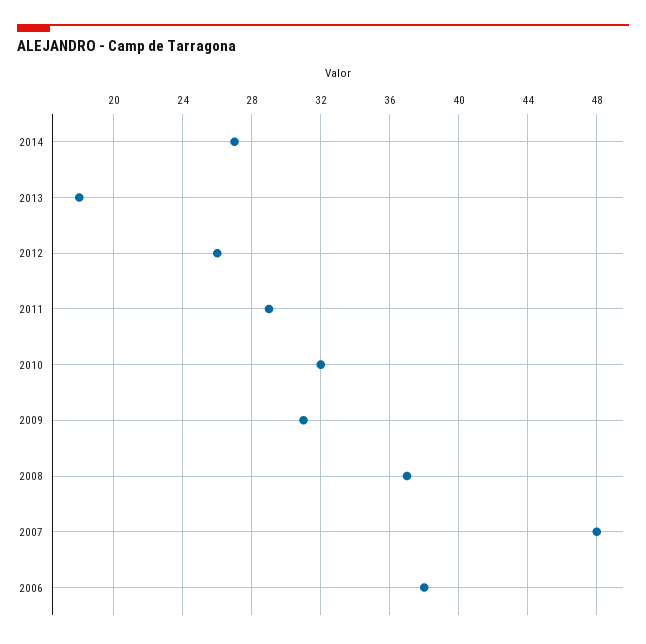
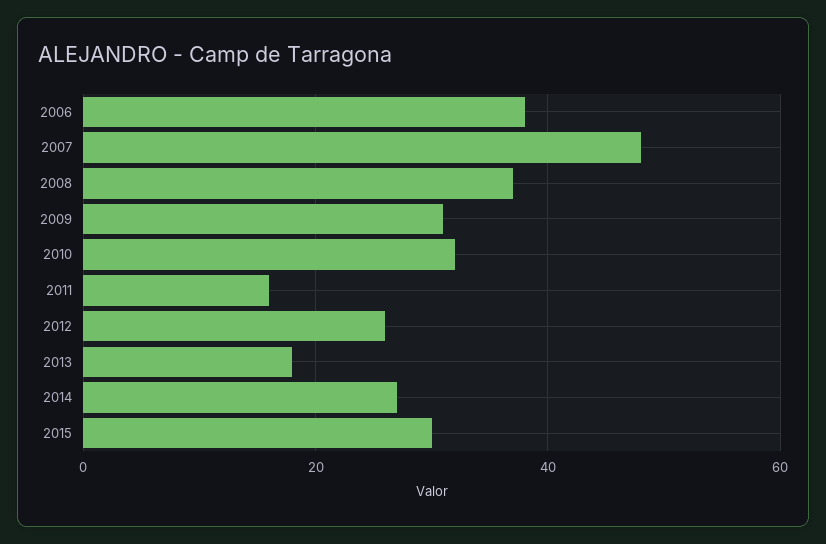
2011: 29 -> 15
2015: none -> 30

